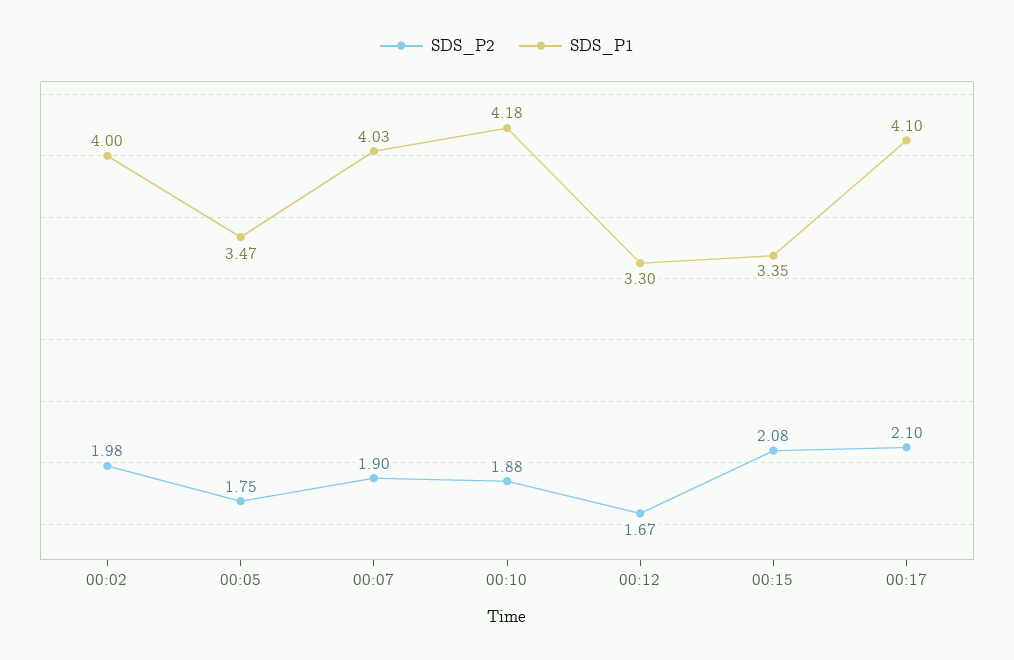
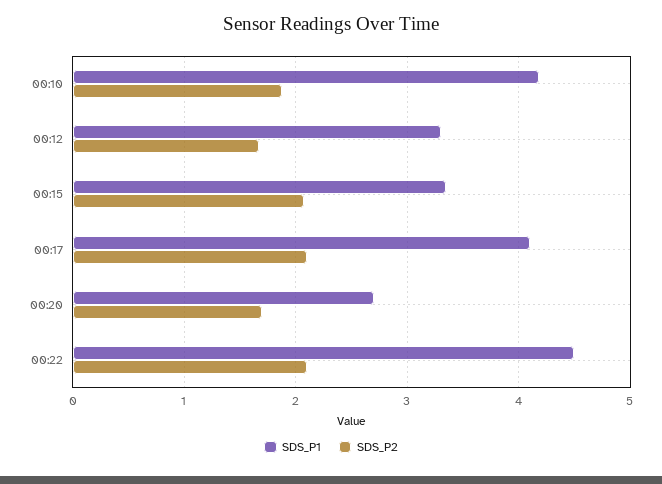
SDS_P2, 00:02: 1.98 -> none
SDS_P1, 00:02: 4 -> none
SDS_P2, 00:05: 1.75 -> none
SDS_P1, 00:05: 3.47 -> none
SDS_P2, 00:07: 1.9 -> none
SDS_P1, 00:07: 4.03 -> none
SDS_P1, 00:20: none -> 2.7
SDS_P2, 00:20: none -> 1.7
SDS_P1, 00:22: none -> 4.5
SDS_P2, 00:22: none -> 2.1

